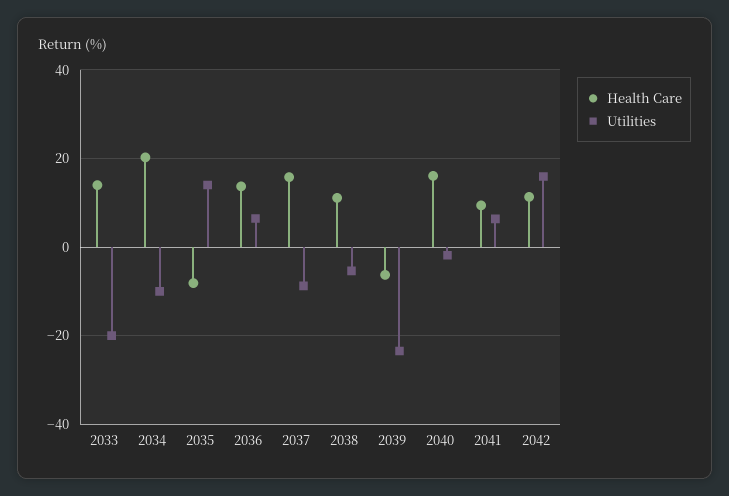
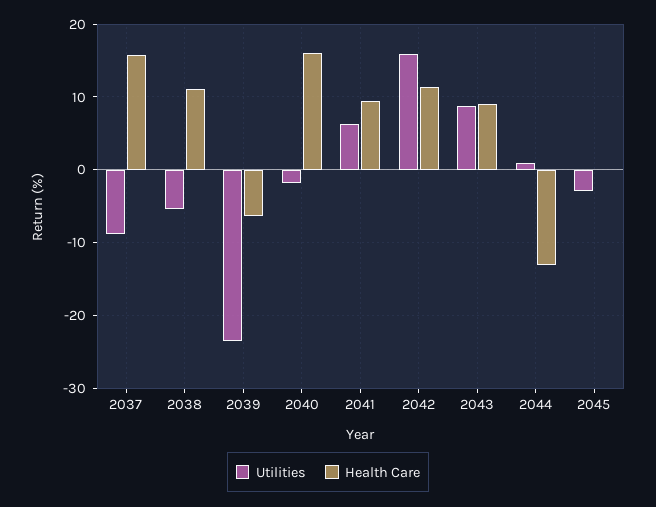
Health Care, 2033: 14 -> none
Utilities, 2033: -20 -> none
Health Care, 2034: 20 -> none
Utilities, 2034: -10 -> none
Health Care, 2035: -8 -> none
Utilities, 2035: 14 -> none
Health Care, 2036: 14 -> none
Utilities, 2036: 6 -> none
Utilities, 2043: none -> 9
Health Care, 2043: none -> 9
Utilities, 2044: none -> 1
Health Care, 2044: none -> -13
Utilities, 2045: none -> -3
Health Care, 2045: none -> 0

